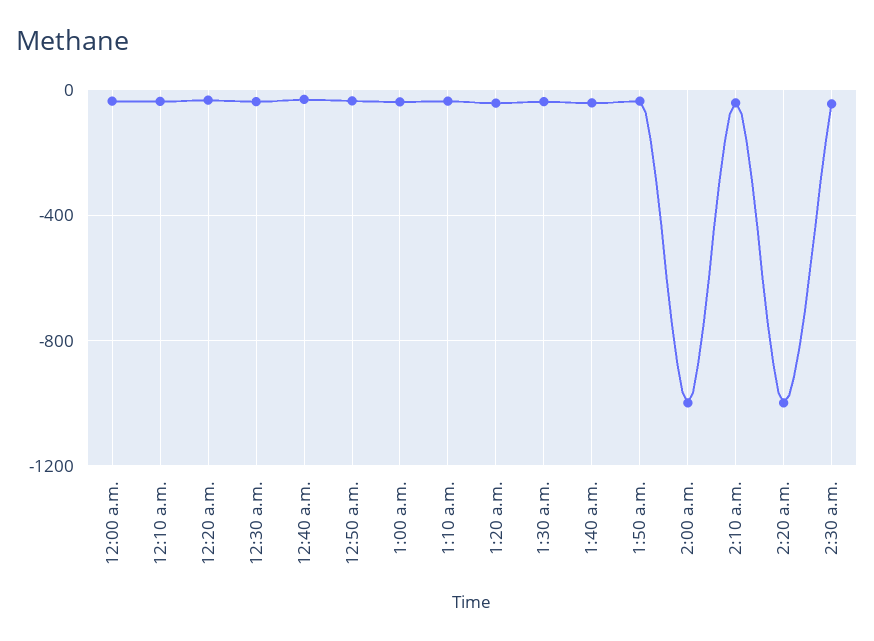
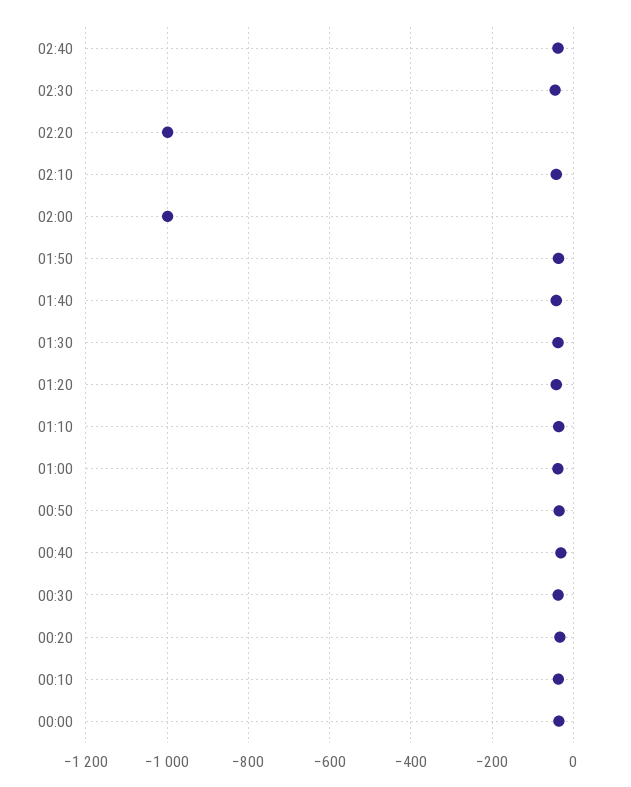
02:40: none -> -40

